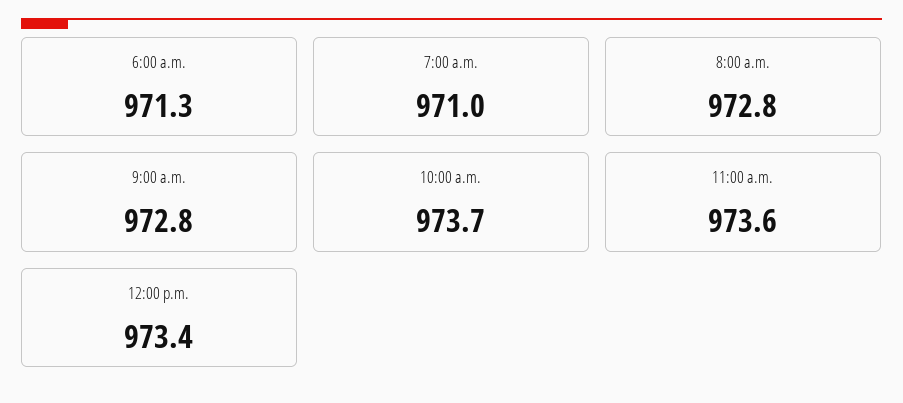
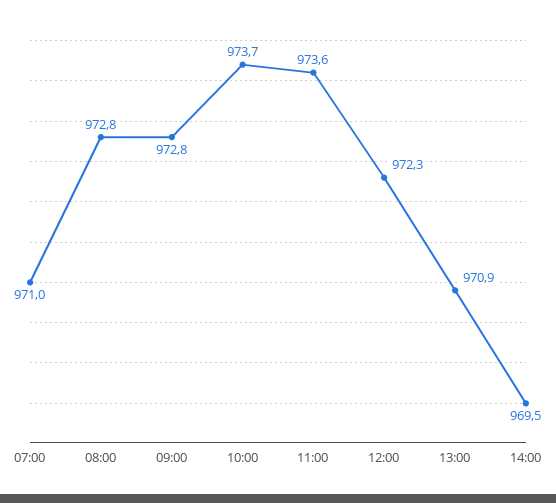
6:00 a.m.: 971.3 -> none
12:00 p.m.: 973.4 -> 972.3
13:00: none -> 970.9
14:00: none -> 969.5

